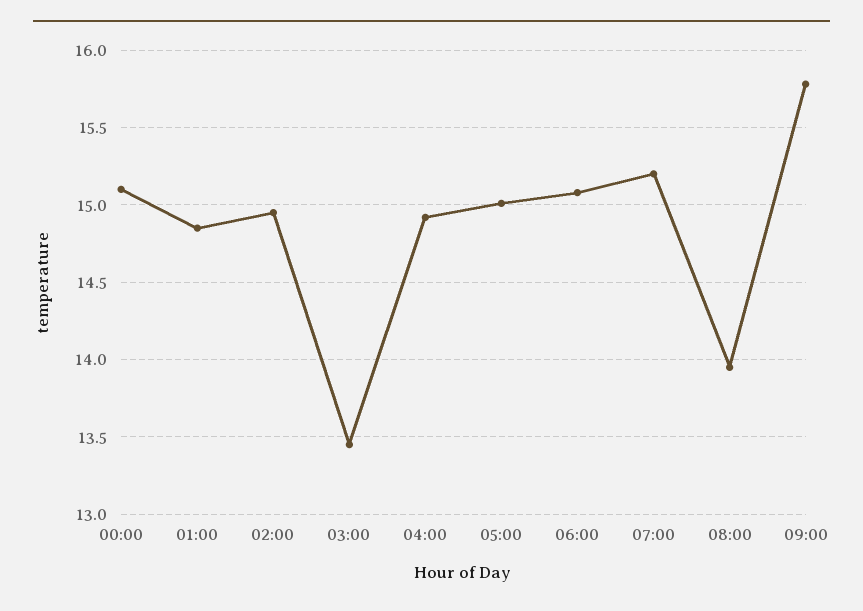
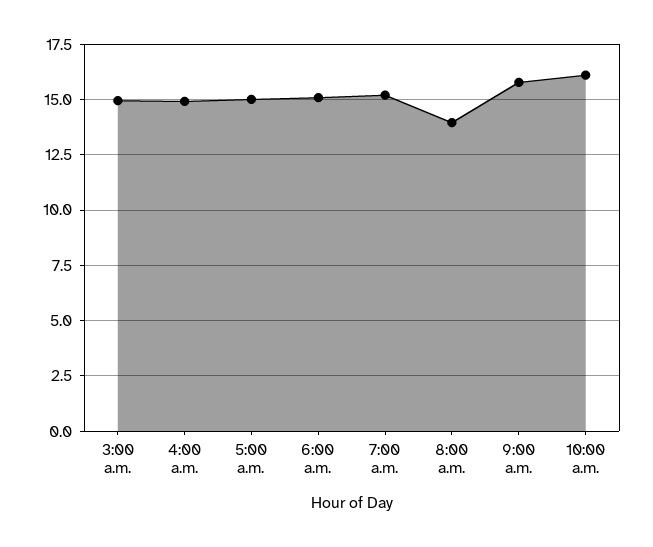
00:00: 15.1 -> none
01:00: 14.85 -> none
02:00: 14.95 -> none
03:00: 13.45 -> 15
10:00 a.m.: none -> 16

